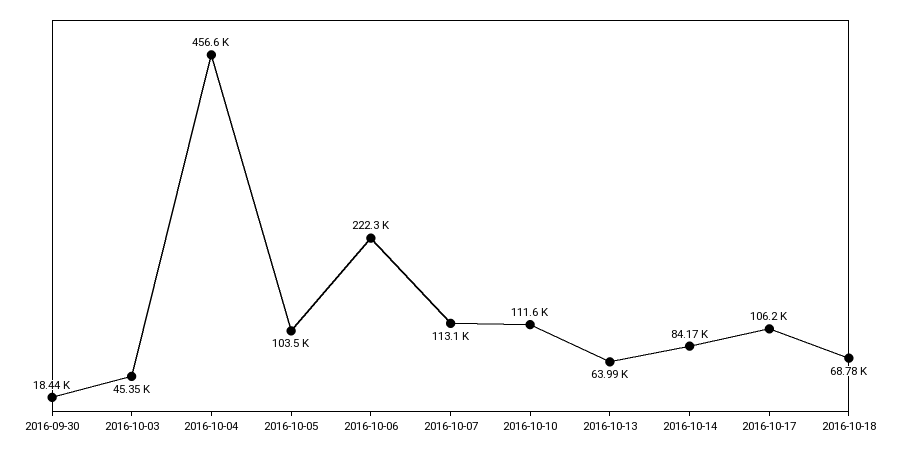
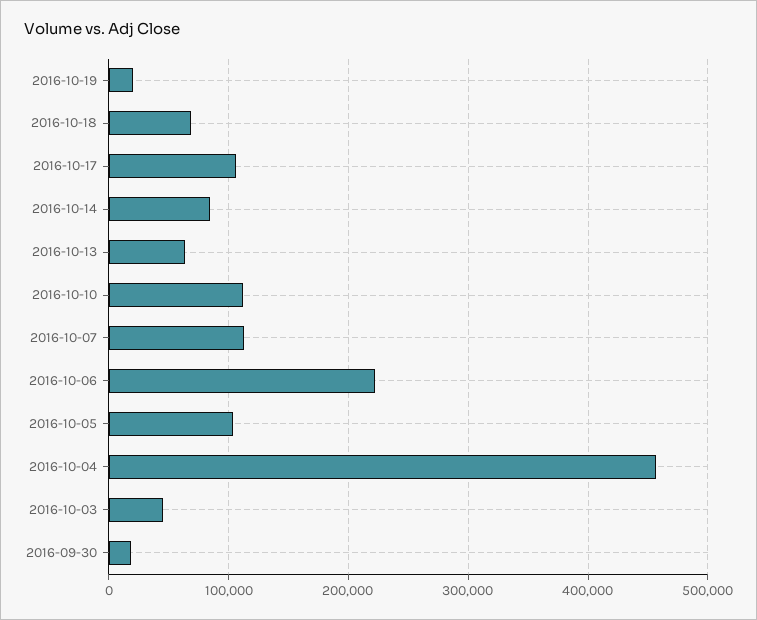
2016-10-19: none -> 20000

